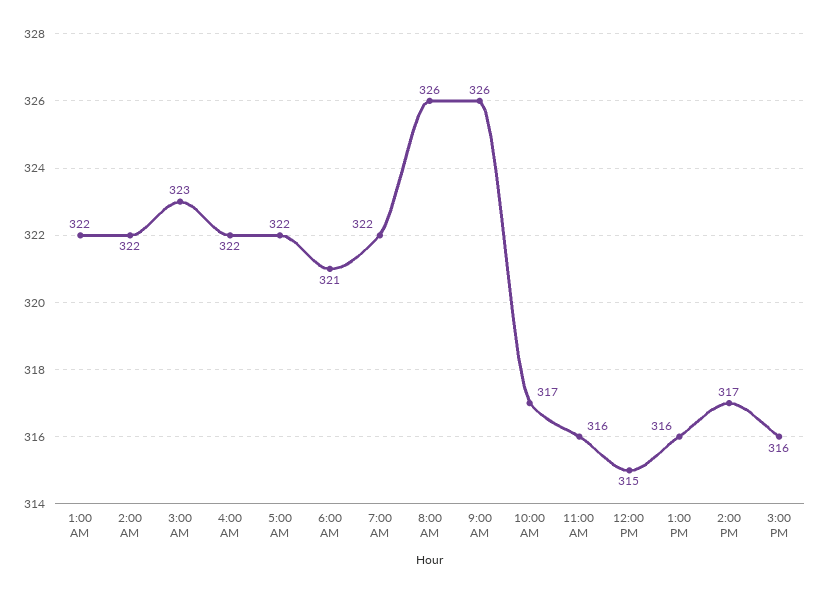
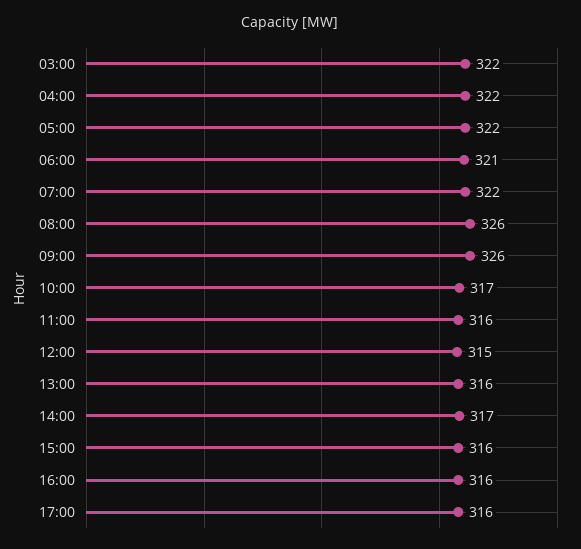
1:00 AM: 322 -> none
2:00 AM: 322 -> none
3:00 AM: 323 -> 322
16:00: none -> 316
17:00: none -> 316

